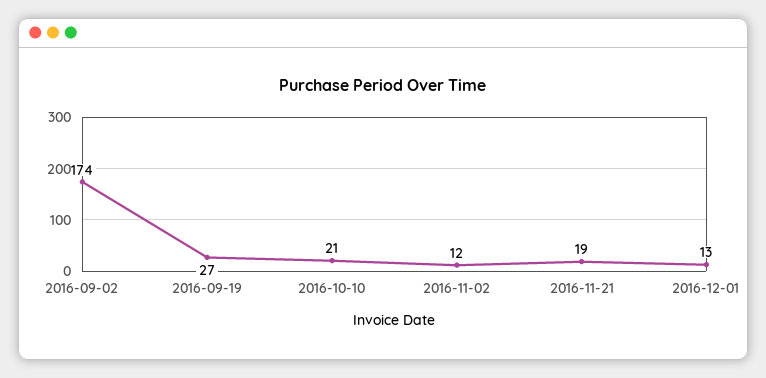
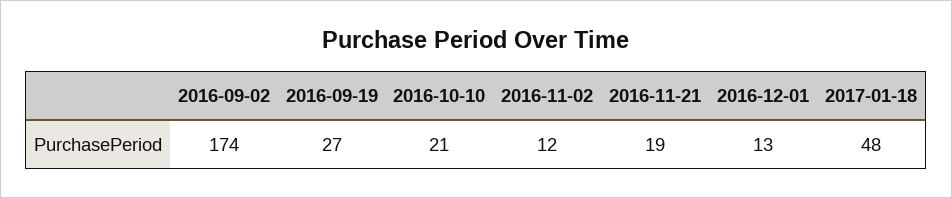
2017-01-18: none -> 48

